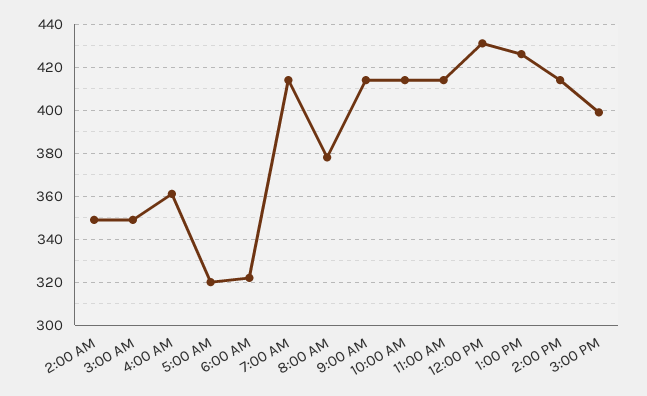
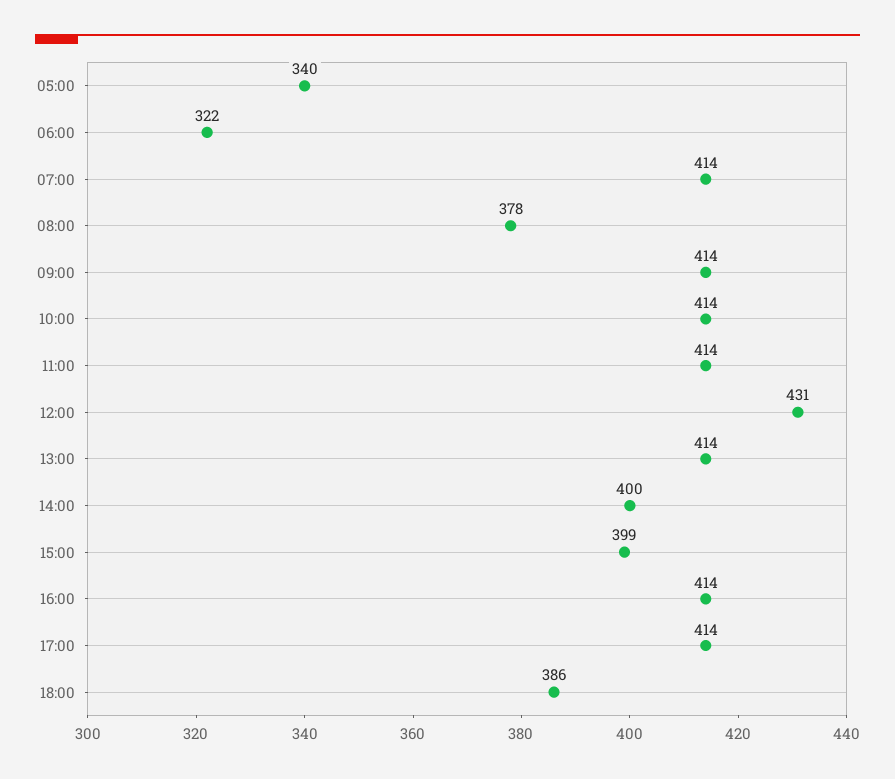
2:00 AM: 350 -> none
3:00 AM: 350 -> none
4:00 AM: 360 -> none
5:00 AM: 320 -> 340
1:00 PM: 425 -> 414
2:00 PM: 415 -> 400
16:00: none -> 414
17:00: none -> 414
18:00: none -> 386

